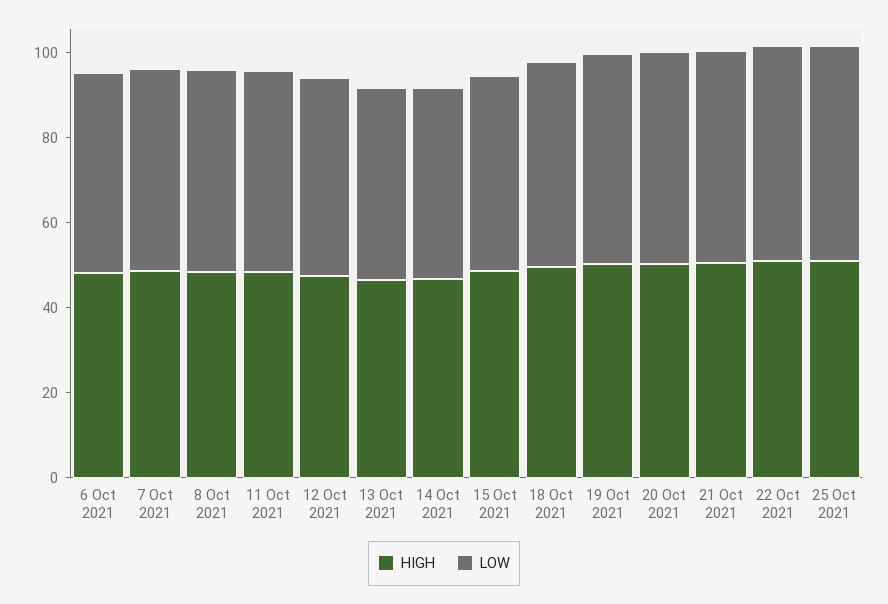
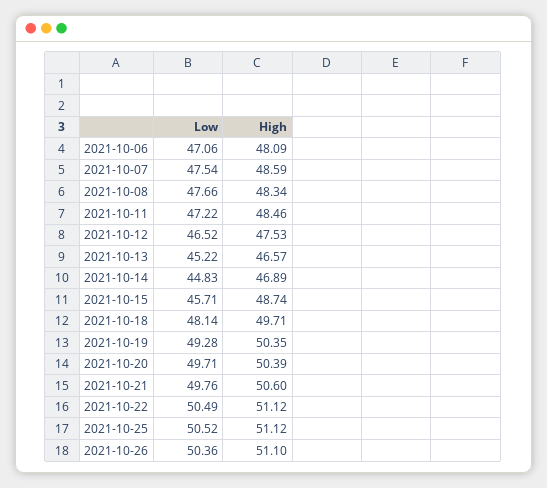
LOW, 2021-10-26: none -> 50.36
HIGH, 2021-10-26: none -> 51.1

